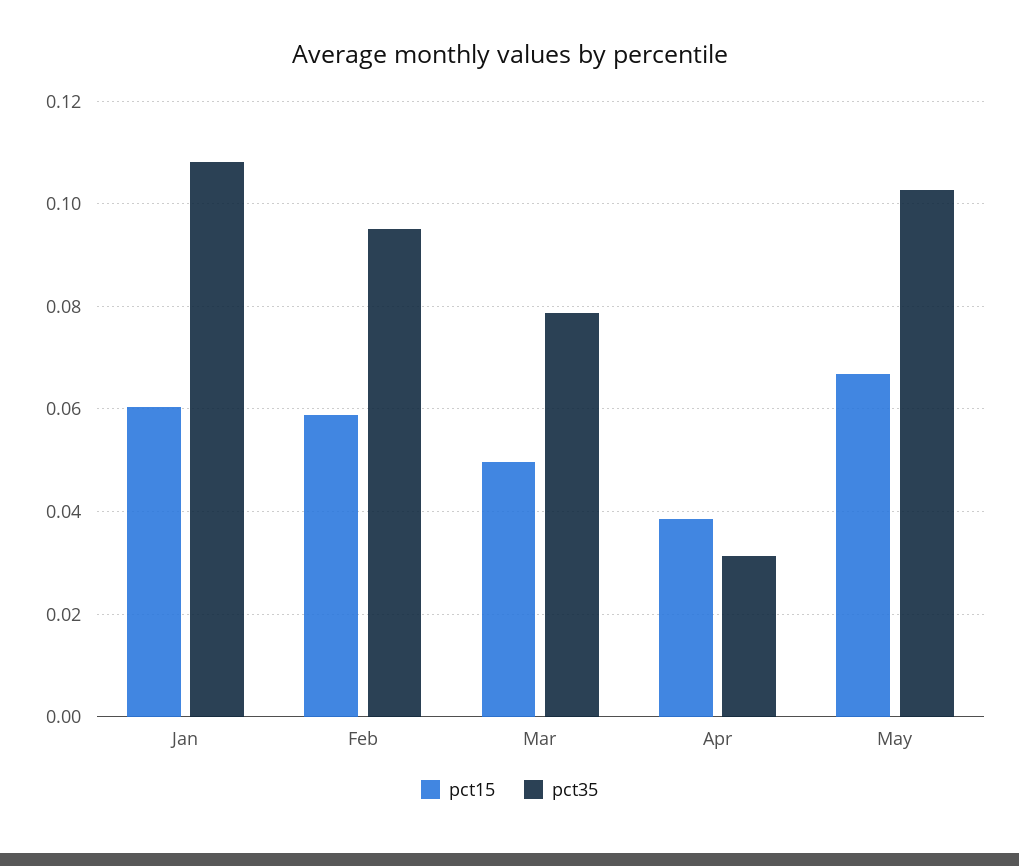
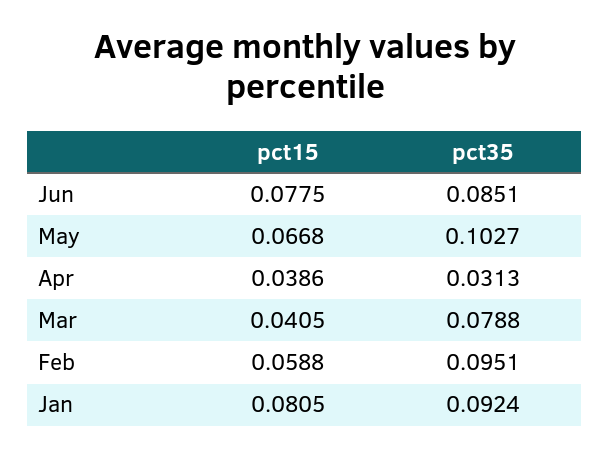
pct15, Jan: 0.06 -> 0.0805
pct35, Jan: 0.108 -> 0.0924
pct15, Mar: 0.05 -> 0.0405
pct15, Jun: none -> 0.0775
pct35, Jun: none -> 0.0851

